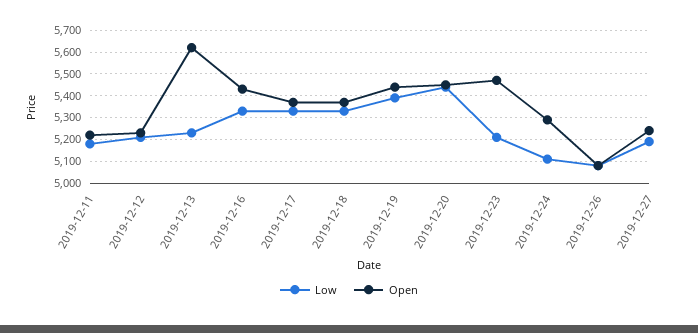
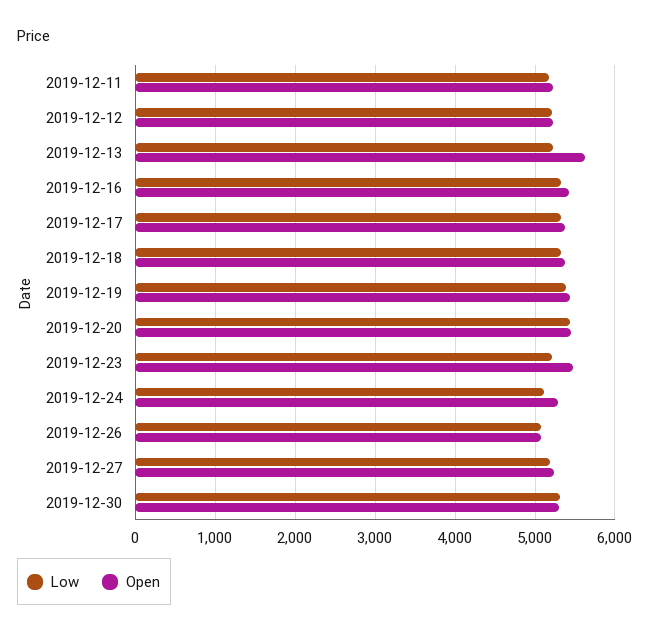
Low, 2019-12-30: none -> 5300
Open, 2019-12-30: none -> 5300

